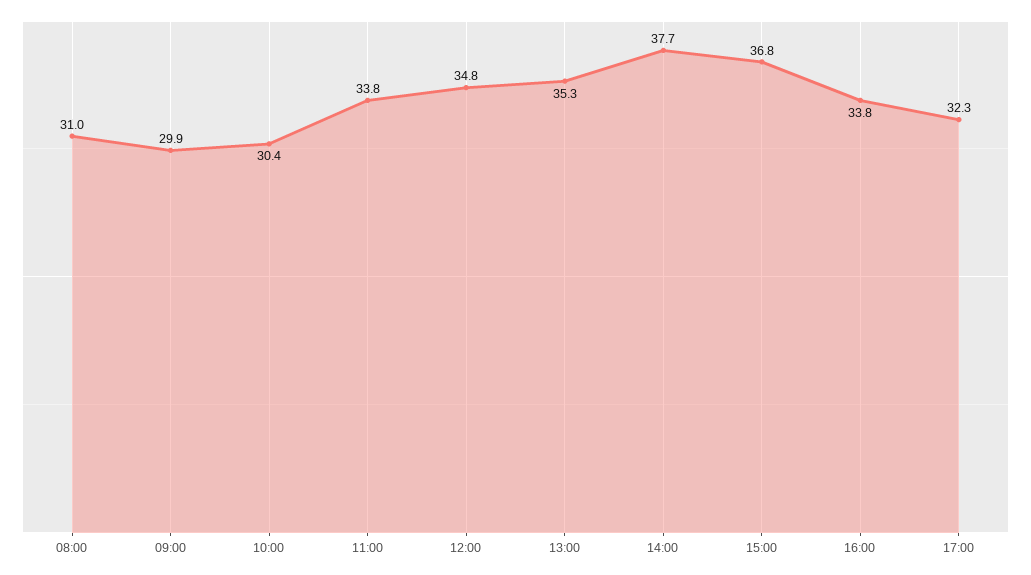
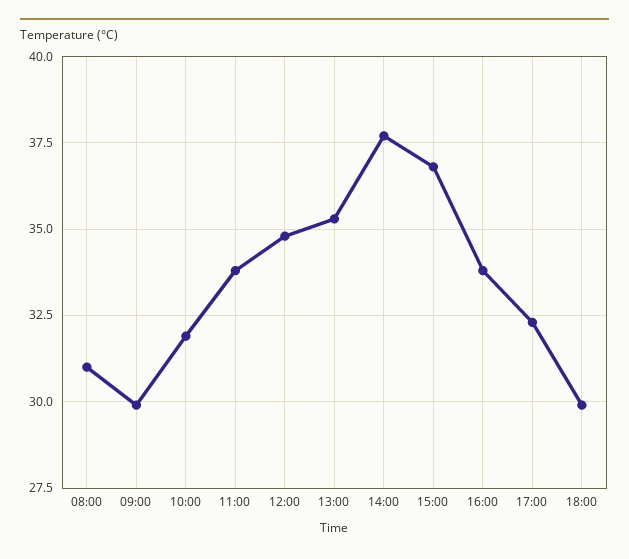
10:00: 30.4 -> 32
18:00: none -> 30

